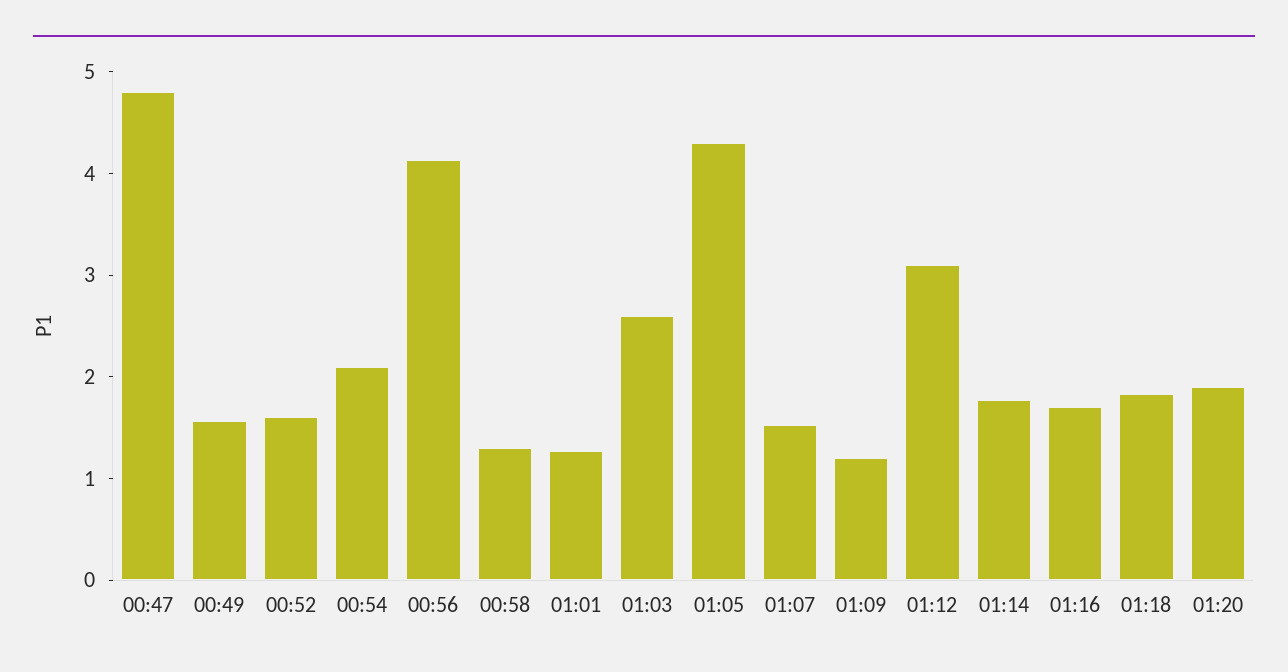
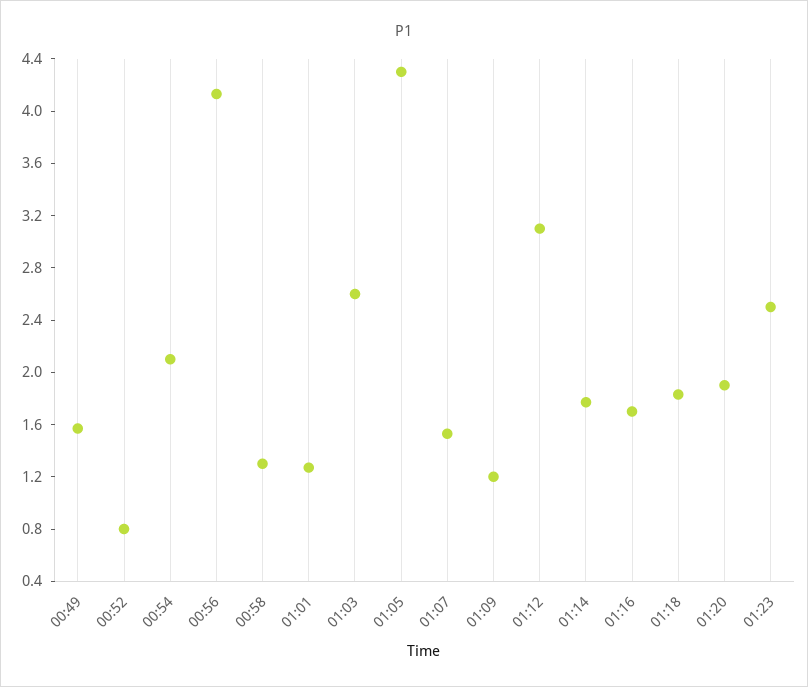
00:47: 4.8 -> none
00:52: 1.6 -> 0.8
01:23: none -> 2.5

